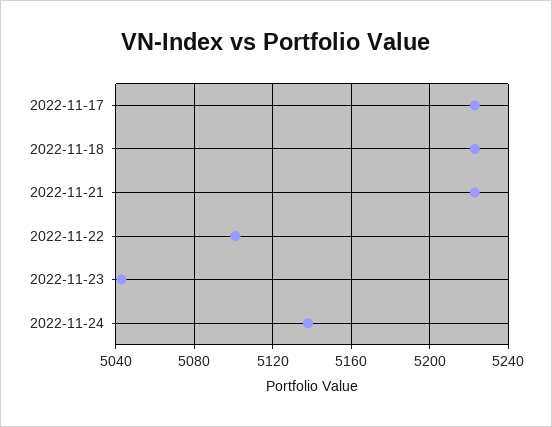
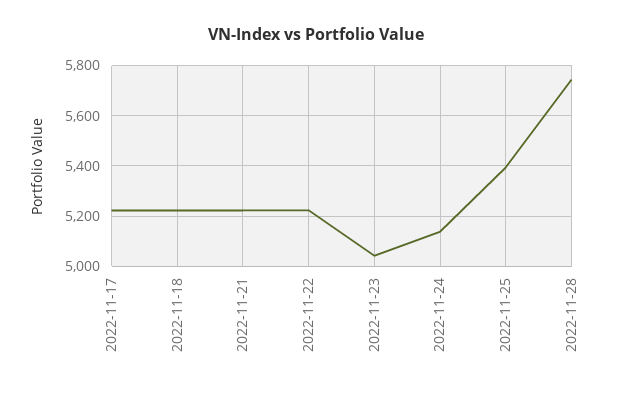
2022-11-22: 5100 -> 5225
2022-11-25: none -> 5400
2022-11-28: none -> 5750

